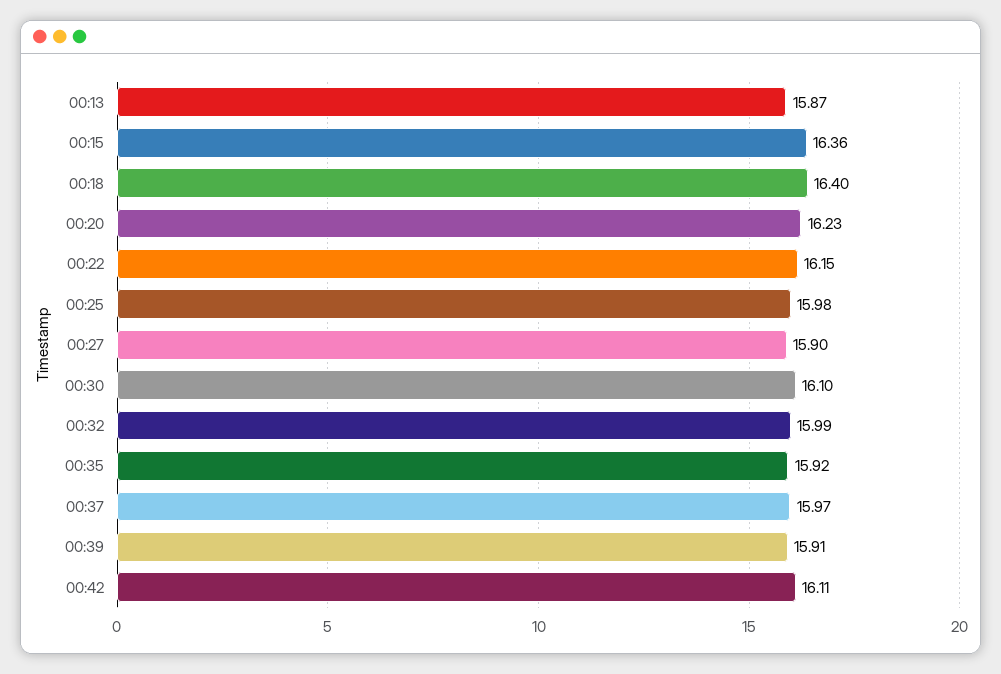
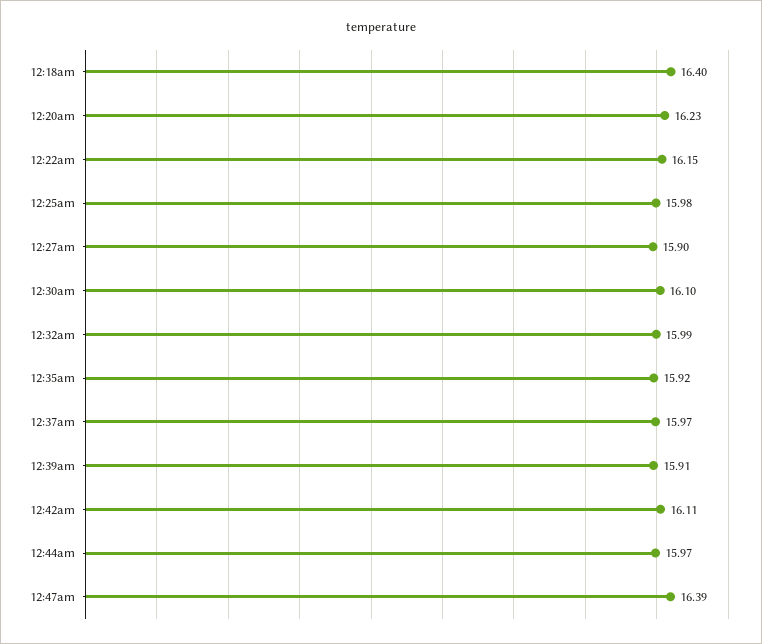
00:13: 15.87 -> none
00:15: 16.36 -> none
12:44am: none -> 15.97
12:47am: none -> 16.39

